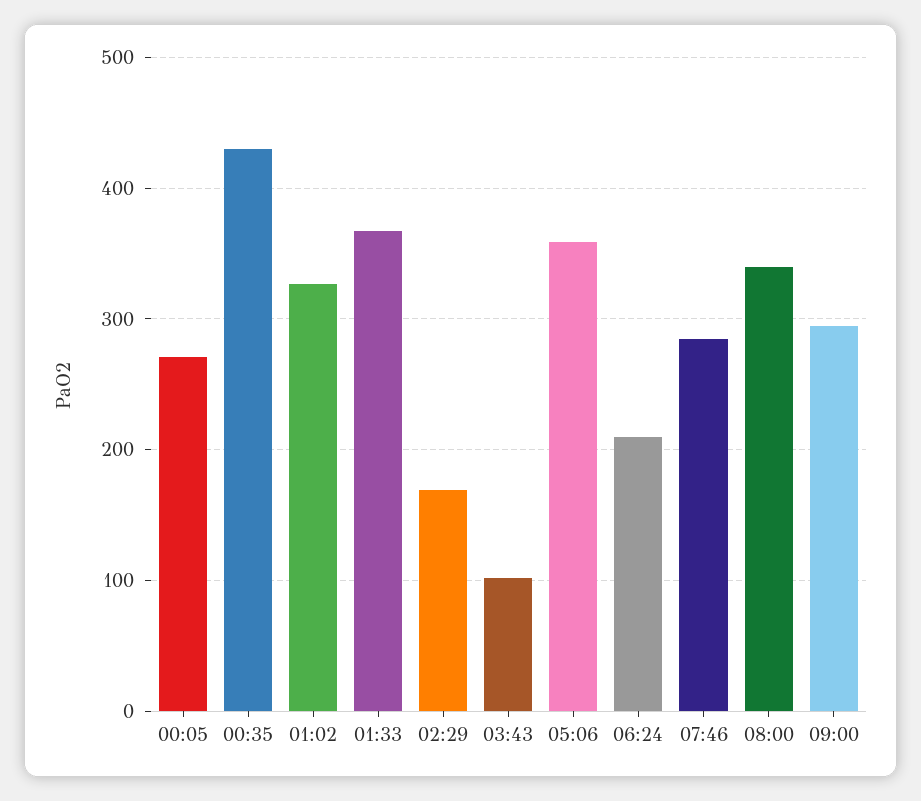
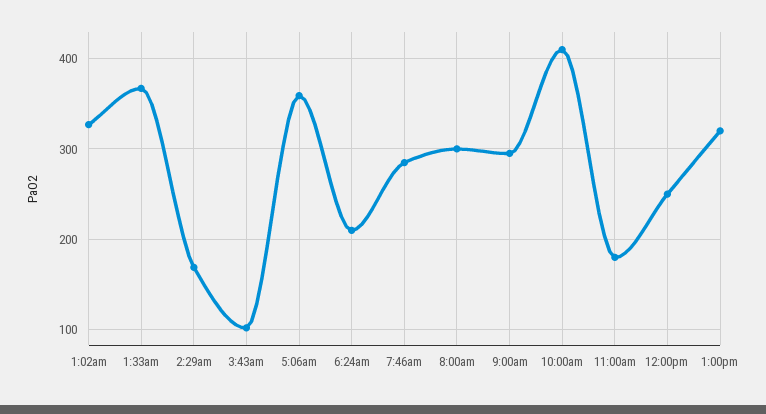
00:05: 270 -> none
00:35: 430 -> none
08:00: 340 -> 300
10:00am: none -> 410
11:00am: none -> 180
12:00pm: none -> 250
1:00pm: none -> 320

